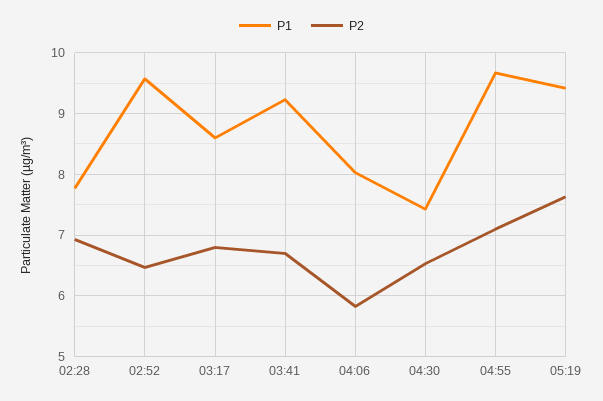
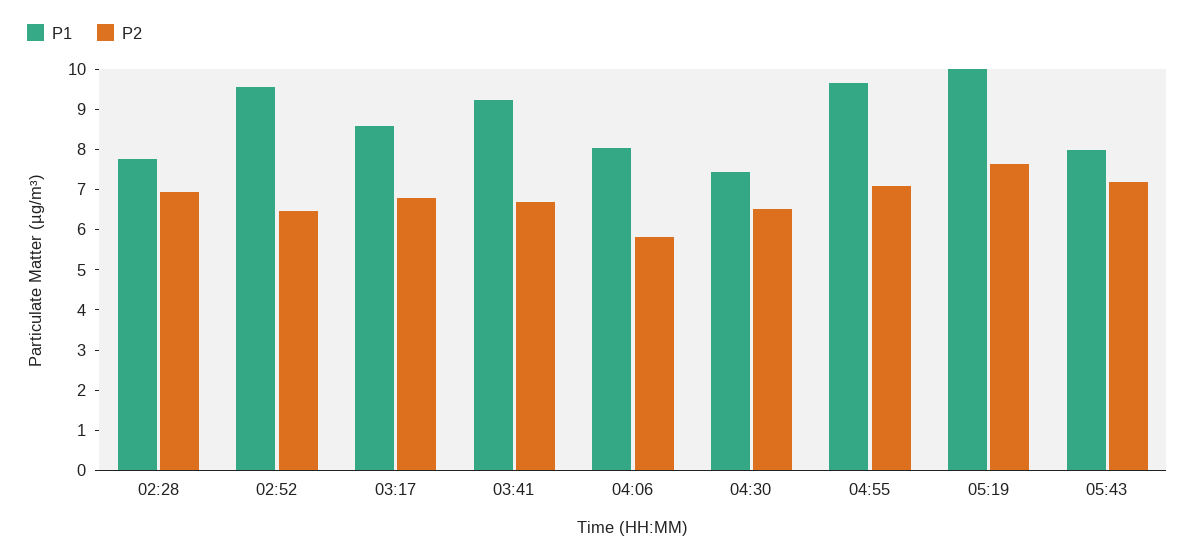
P1, 05:19: 9.4 -> 10
P1, 05:43: none -> 8
P2, 05:43: none -> 7.2

